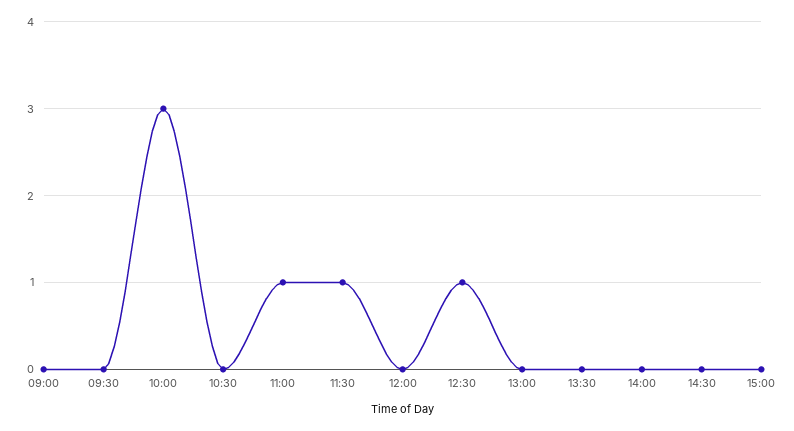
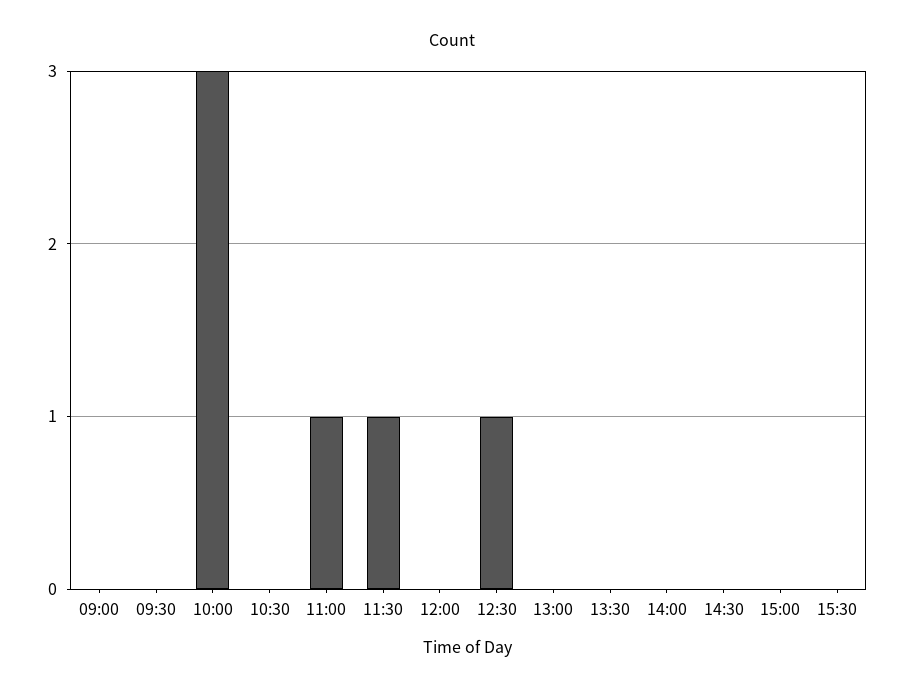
15:30: none -> 0

